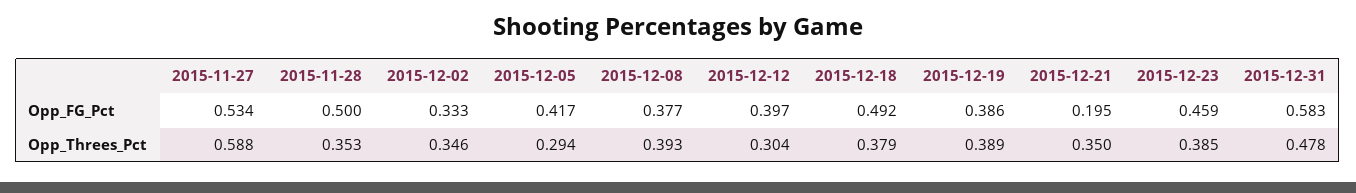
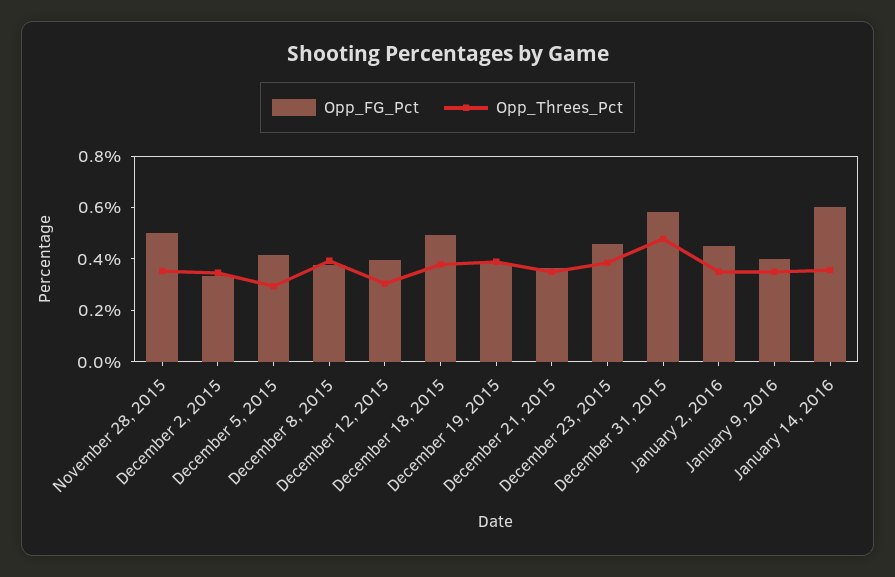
Opp_FG_Pct, 2015-11-27: 0.534 -> none
Opp_FG_Pct, 2015-12-21: 0.195 -> 0.35
Opp_Threes_Pct, 2015-11-27: 0.588 -> none
Opp_FG_Pct, January 2, 2016: none -> 0.45
Opp_Threes_Pct, January 2, 2016: none -> 0.35
Opp_FG_Pct, January 9, 2016: none -> 0.4
Opp_Threes_Pct, January 9, 2016: none -> 0.35
Opp_FG_Pct, January 14, 2016: none -> 0.6
Opp_Threes_Pct, January 14, 2016: none -> 0.35

